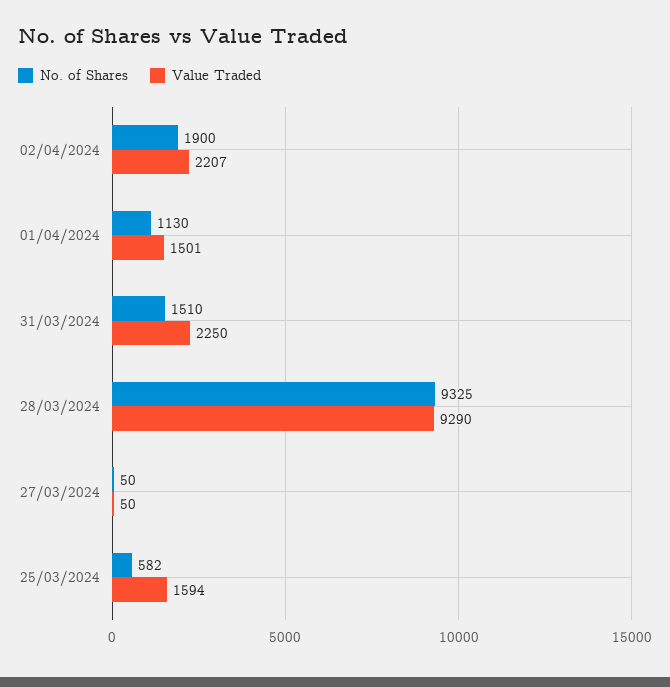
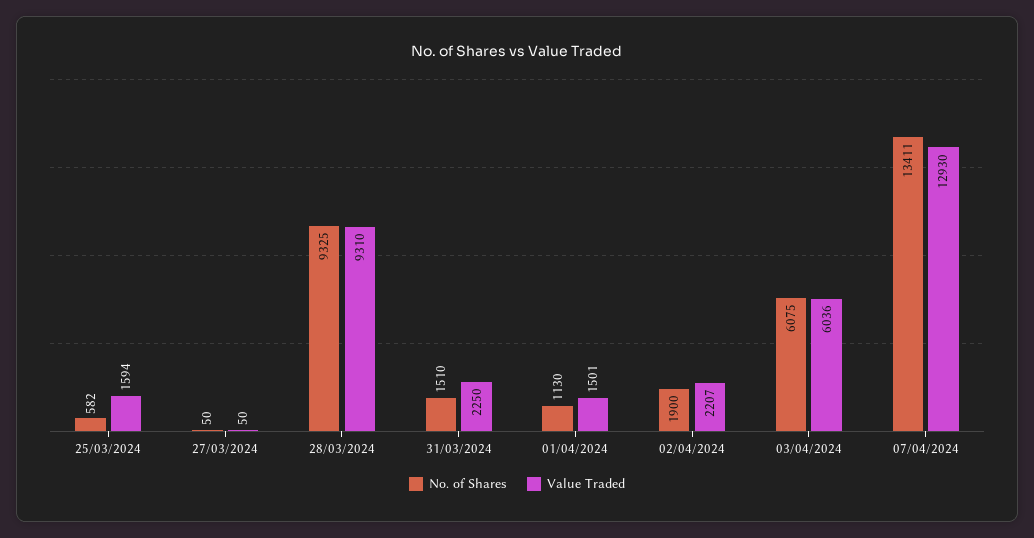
Value Traded, 28/03/2024: 9290 -> 9310
No. of Shares, 03/04/2024: none -> 6075
Value Traded, 03/04/2024: none -> 6036
No. of Shares, 07/04/2024: none -> 13411
Value Traded, 07/04/2024: none -> 12930

